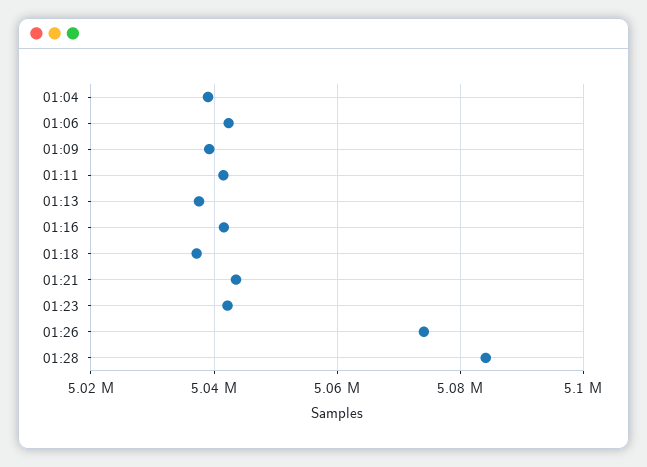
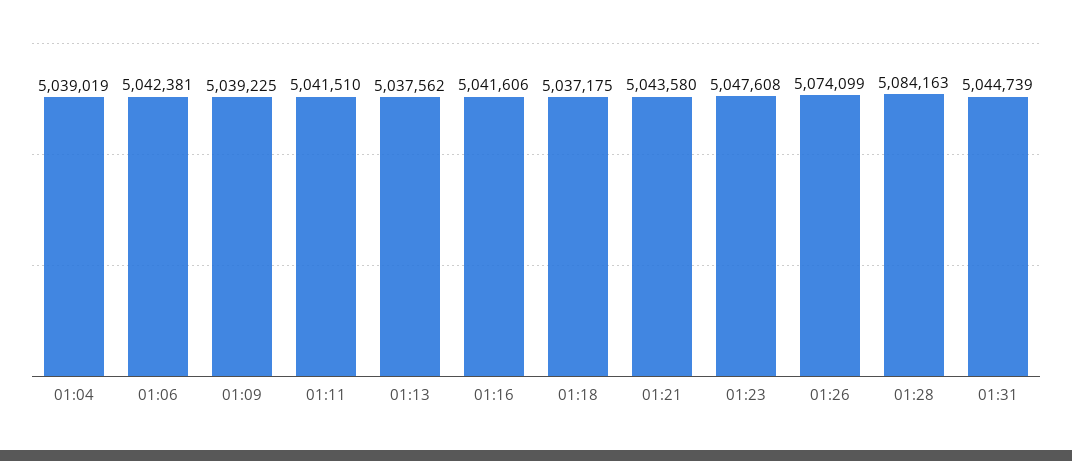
01:23: 5042000 -> 5047608
01:31: none -> 5044739

